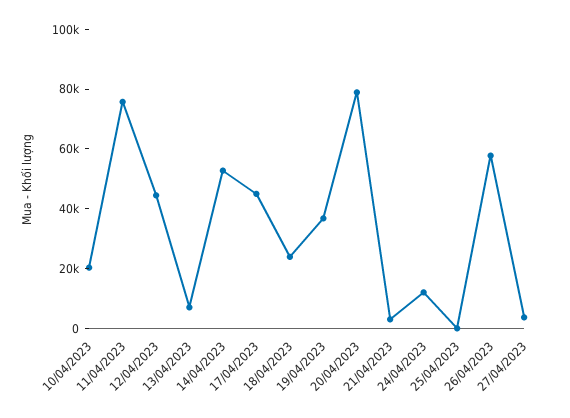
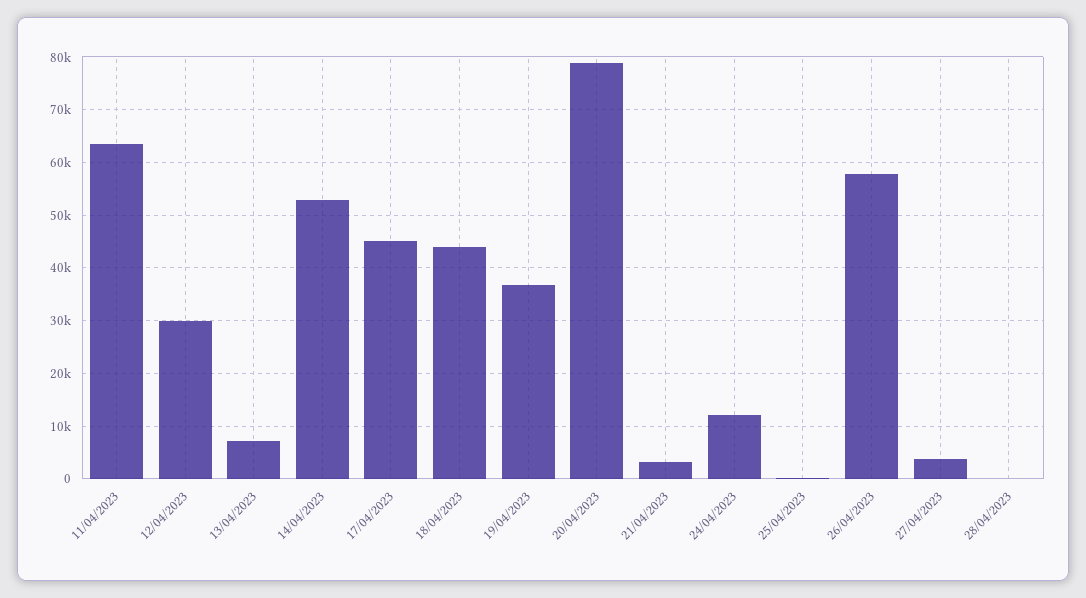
10/04/2023: 20000 -> none
11/04/2023: 75000 -> 64000
12/04/2023: 45000 -> 30000
18/04/2023: 25000 -> 44000
28/04/2023: none -> 0

